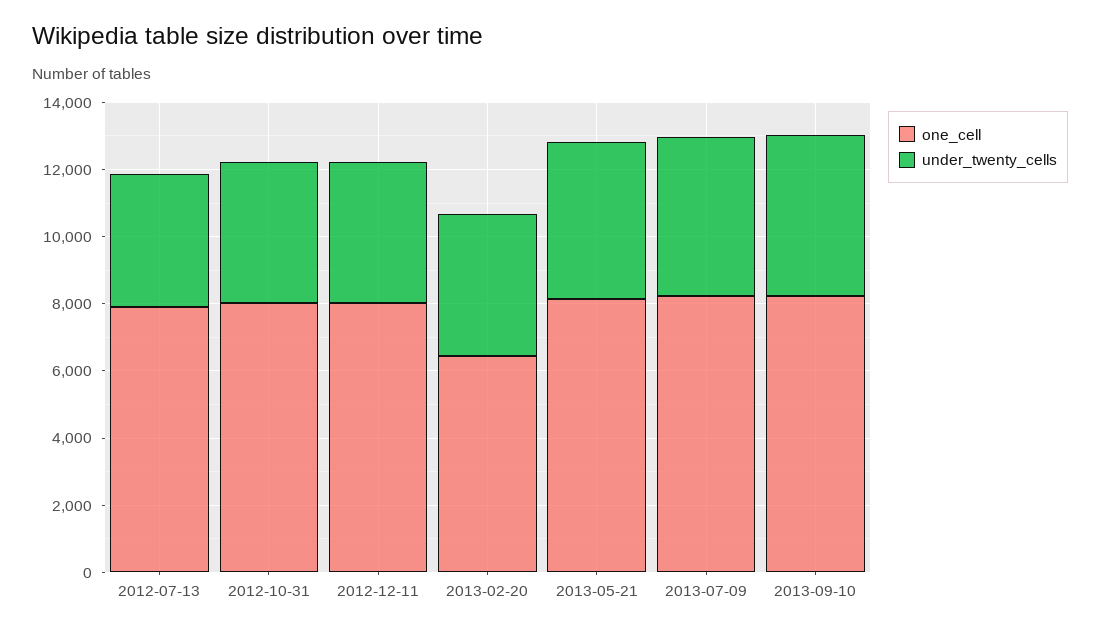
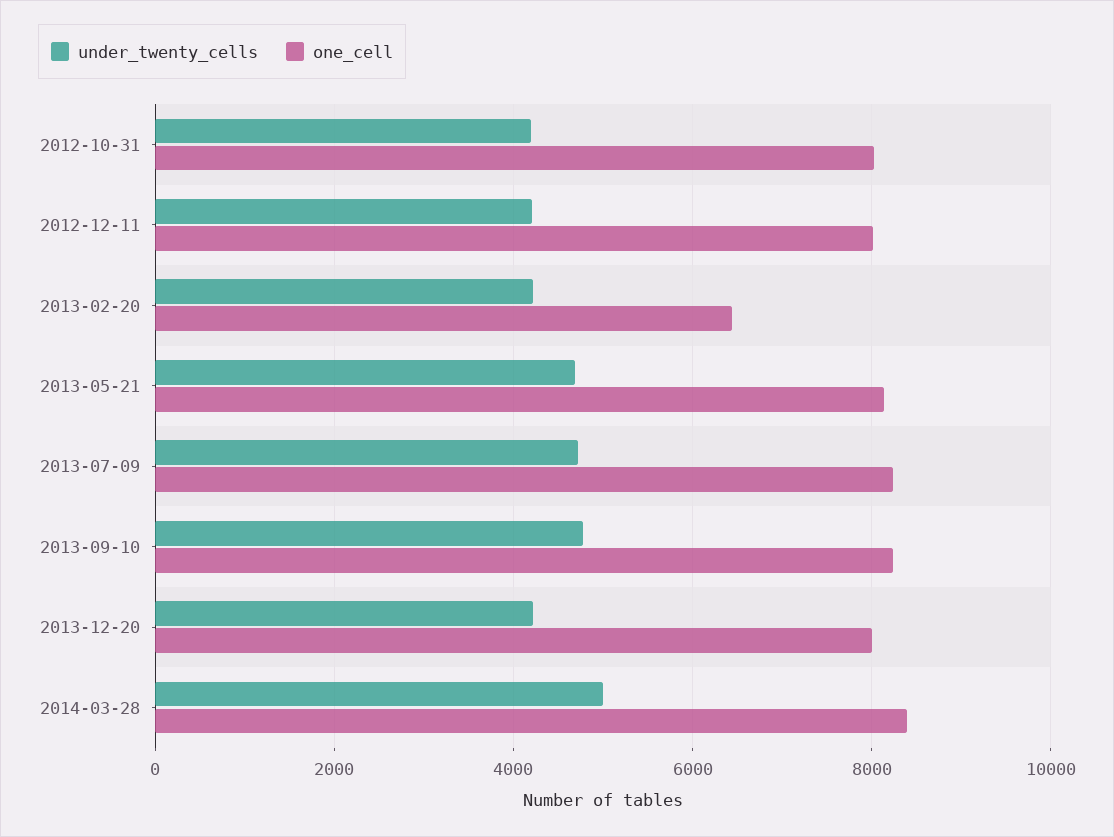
one_cell, 2012-07-13: 8000 -> none
under_twenty_cells, 2012-07-13: 4000 -> none
under_twenty_cells, 2013-12-20: none -> 4200
one_cell, 2013-12-20: none -> 8000
under_twenty_cells, 2014-03-28: none -> 5000
one_cell, 2014-03-28: none -> 8400

